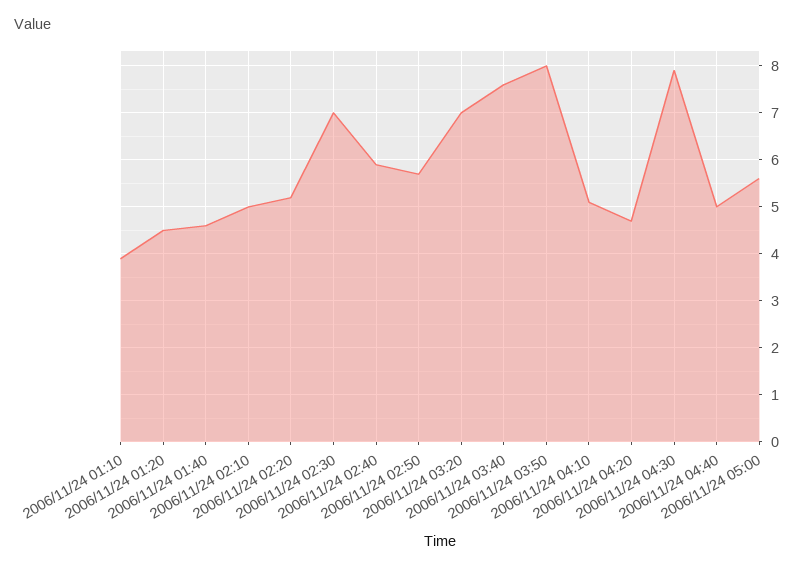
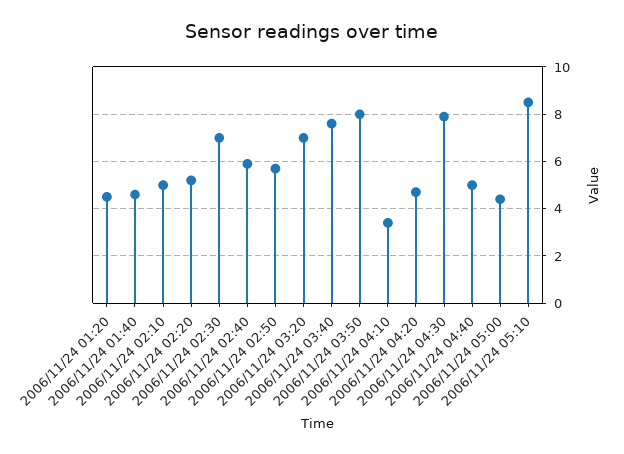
2006/11/24 01:10: 4 -> none
2006/11/24 04:10: 5 -> 3.5
2006/11/24 05:00: 5.5 -> 4.5
2006/11/24 05:10: none -> 8.5

